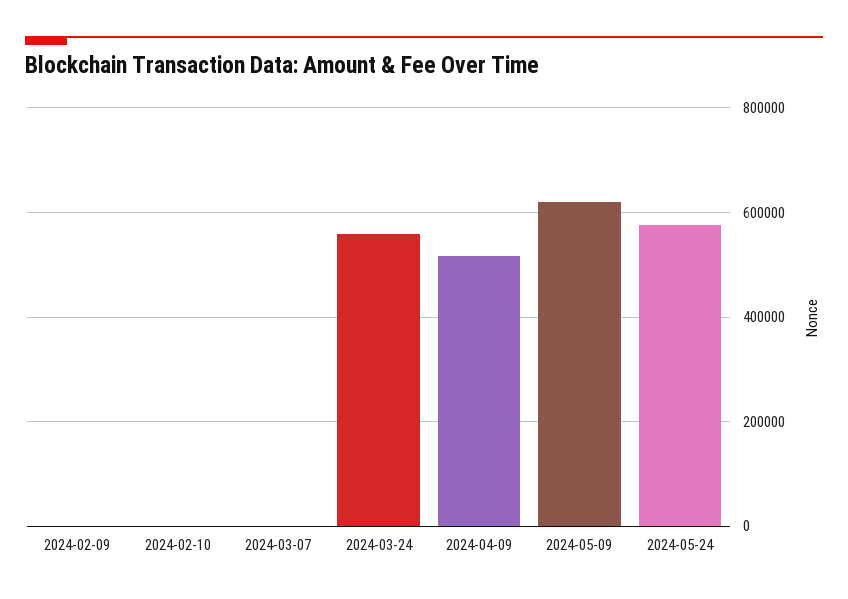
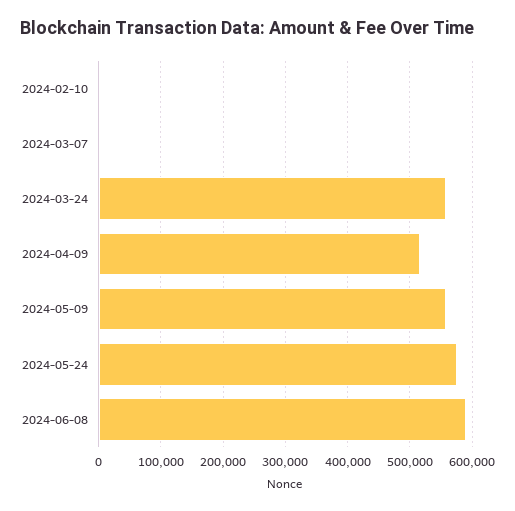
2024-02-09: 0 -> none
2024-05-09: 620000 -> 560000
2024-06-08: none -> 590000

